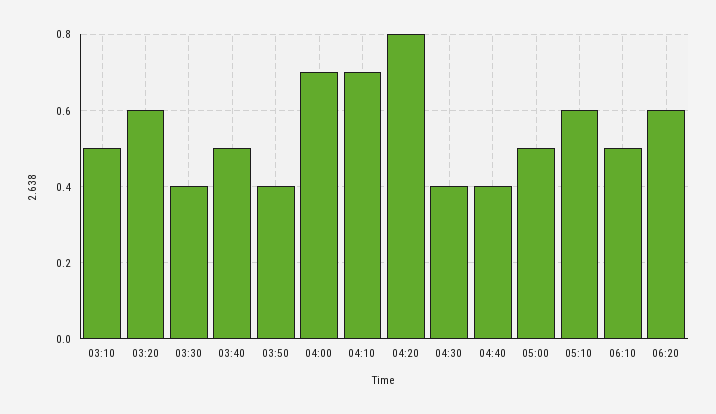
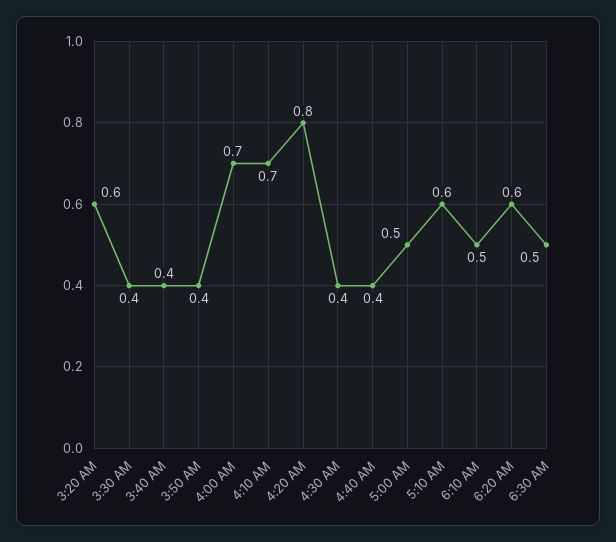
03:10: 0.5 -> none
03:40: 0.5 -> 0.4
6:30 AM: none -> 0.5

